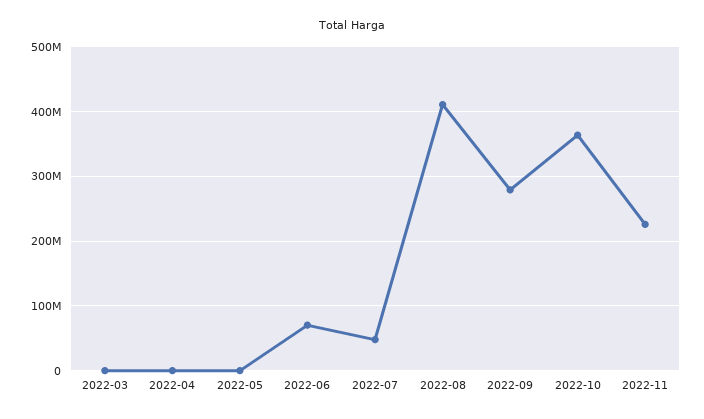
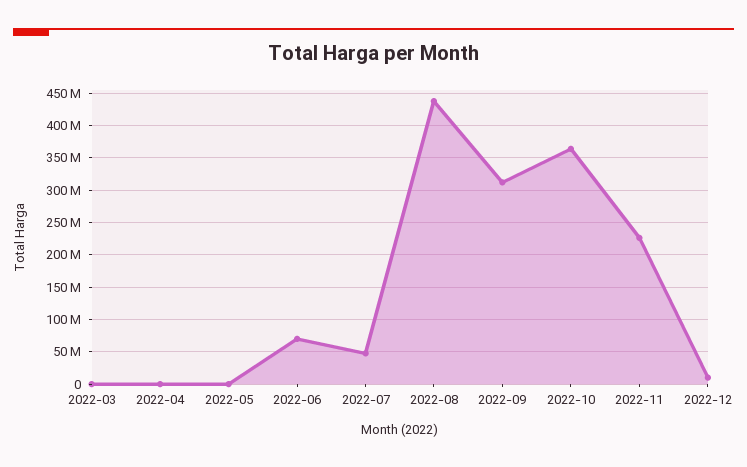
2022-08: 410000000 -> 440000000
2022-09: 280000000 -> 310000000
2022-12: none -> 10000000

